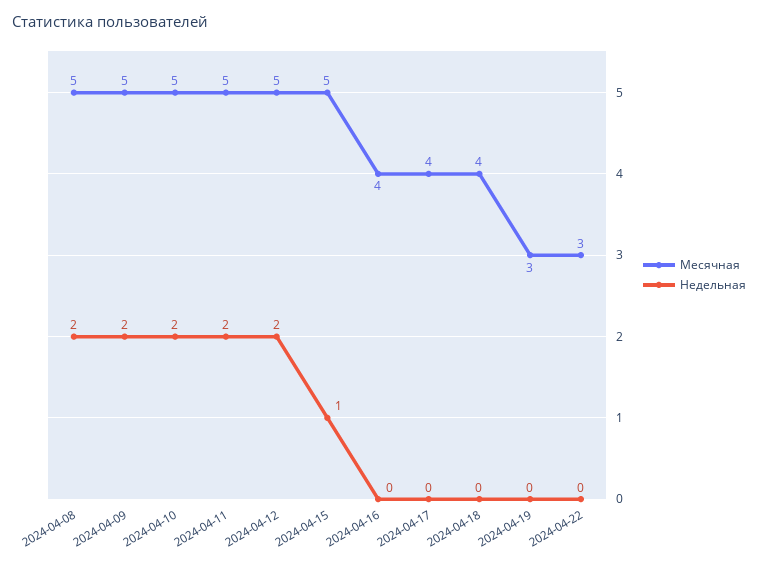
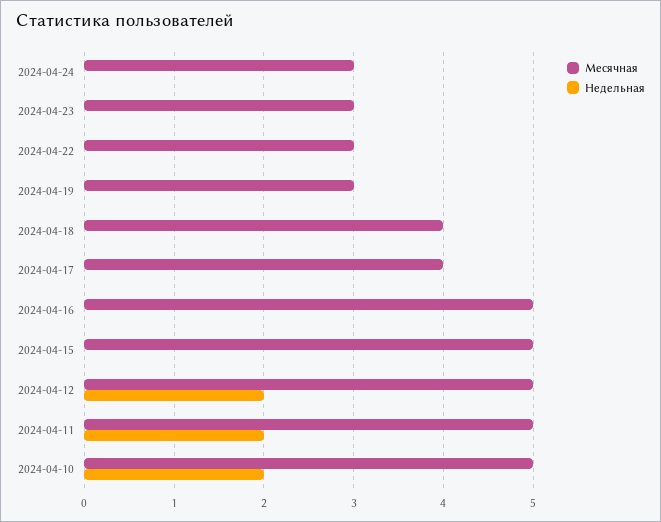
Месячная, 2024-04-08: 5 -> none
Недельная, 2024-04-08: 2 -> none
Месячная, 2024-04-09: 5 -> none
Недельная, 2024-04-09: 2 -> none
Недельная, 2024-04-15: 1 -> 0
Месячная, 2024-04-16: 4 -> 5
Месячная, 2024-04-24: none -> 3
Недельная, 2024-04-24: none -> 0
Месячная, 2024-04-23: none -> 3
Недельная, 2024-04-23: none -> 0

